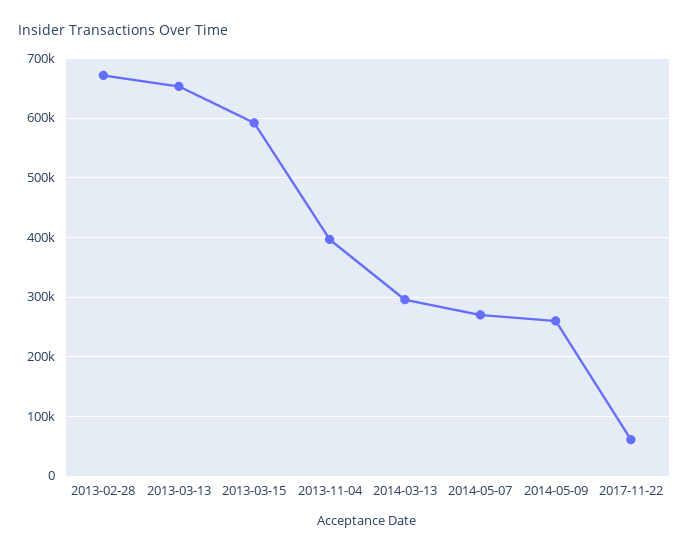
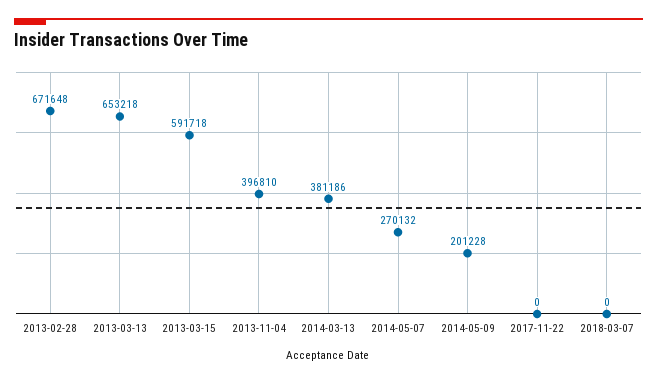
2014-03-13: 300000 -> 381186
2014-05-09: 260000 -> 201228
2017-11-22: 60000 -> 0
2018-03-07: none -> 0

